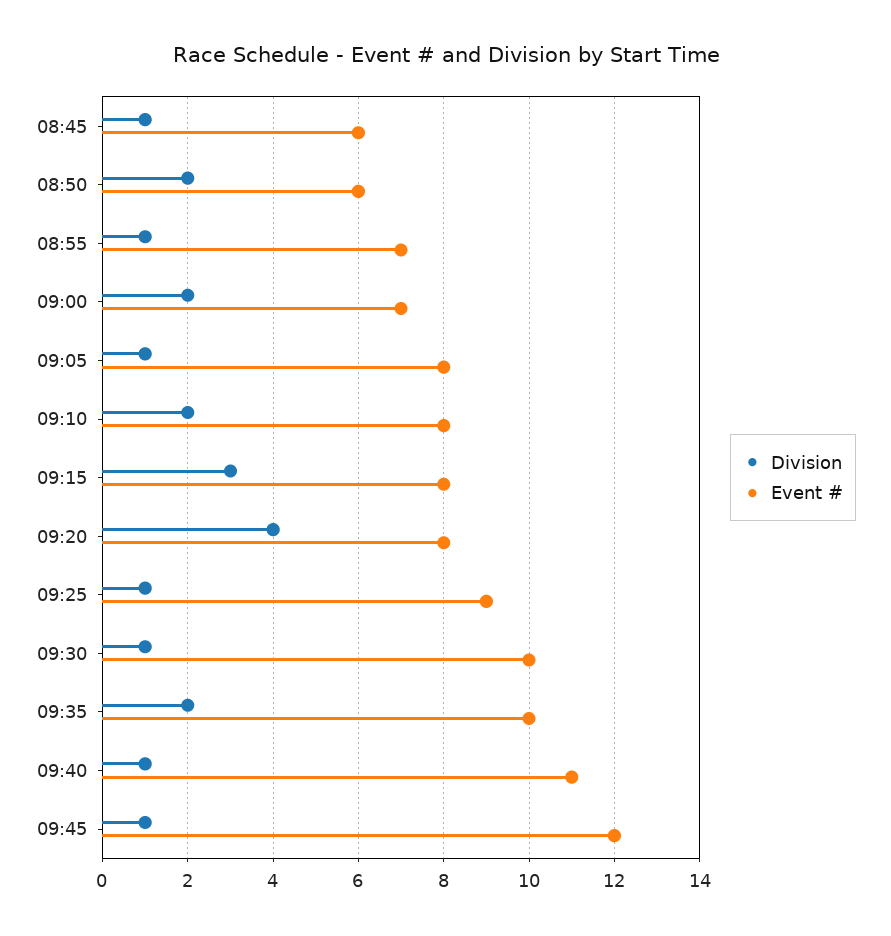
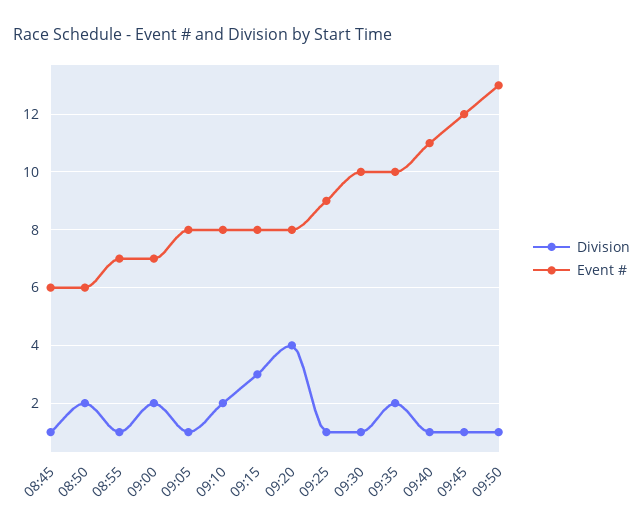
Division, 09:50: none -> 1
Event #, 09:50: none -> 13

